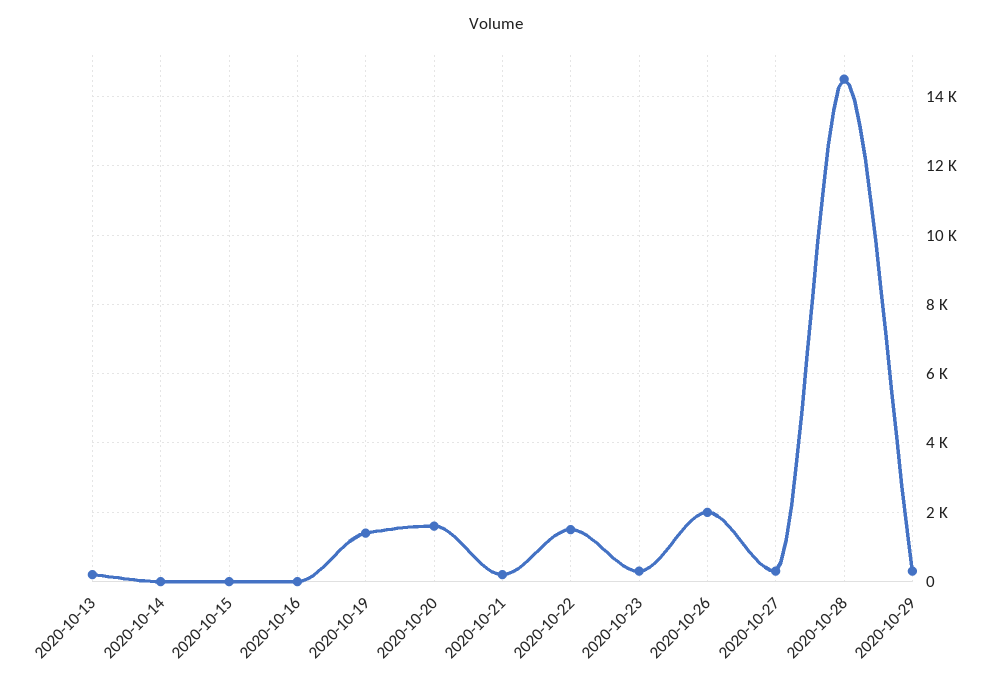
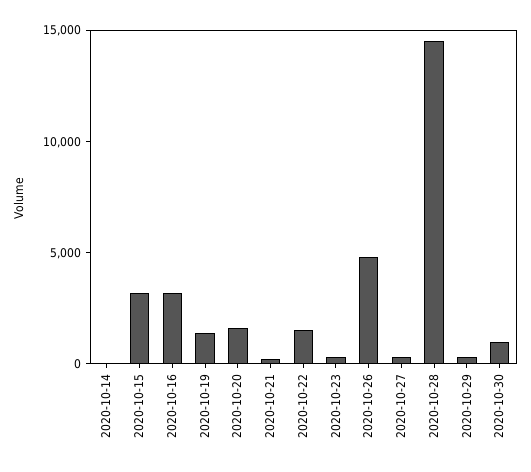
2020-10-13: 200 -> none
2020-10-15: 0 -> 3000
2020-10-16: 0 -> 3000
2020-10-26: 2000 -> 5000
2020-10-30: none -> 1000

